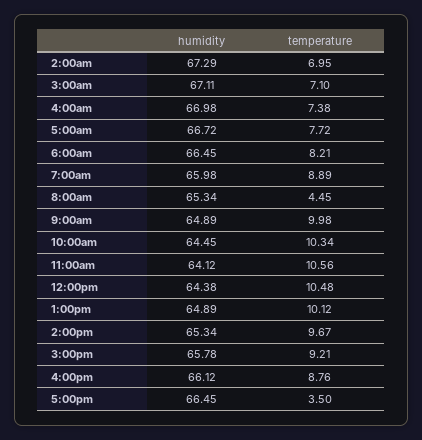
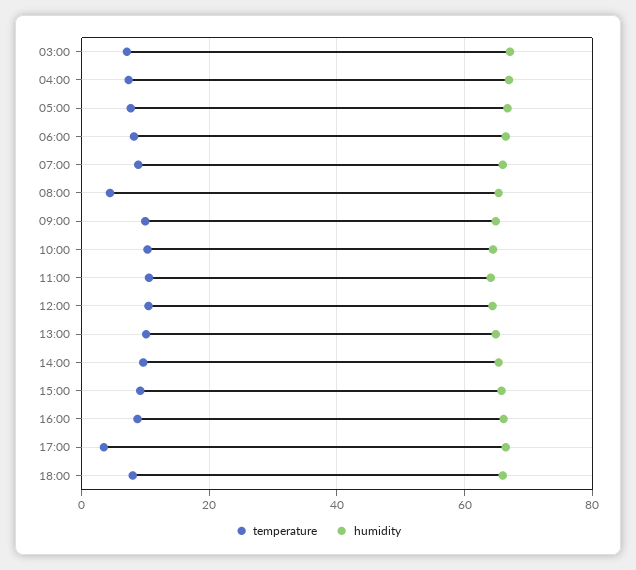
humidity, 2:00am: 67.29 -> none
temperature, 2:00am: 6.95 -> none
temperature, 18:00: none -> 8
humidity, 18:00: none -> 66

